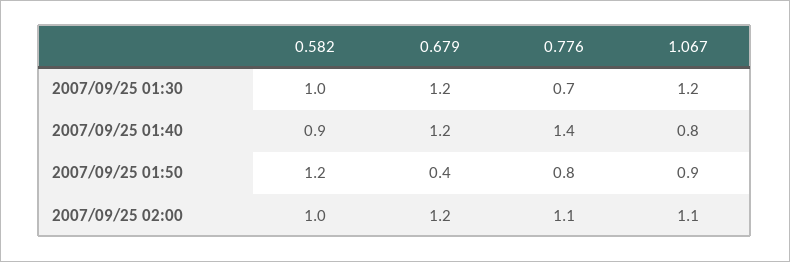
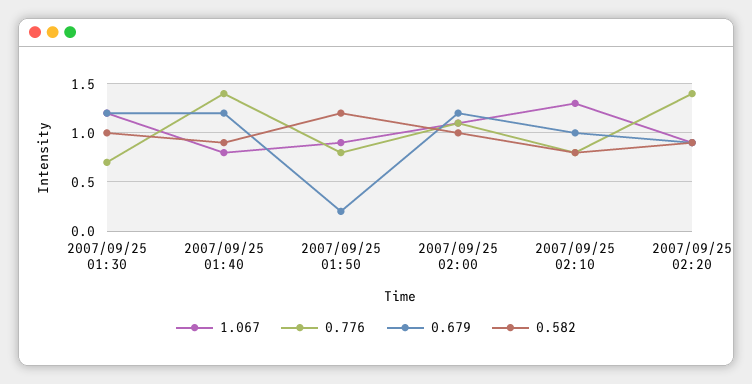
0.679, 2007/09/25 01:50: 0.4 -> 0.2
1.067, 2007/09/25 02:10: none -> 1.3
0.776, 2007/09/25 02:10: none -> 0.8
0.679, 2007/09/25 02:10: none -> 1
0.582, 2007/09/25 02:10: none -> 0.8
1.067, 2007/09/25 02:20: none -> 0.9
0.776, 2007/09/25 02:20: none -> 1.4
0.679, 2007/09/25 02:20: none -> 0.9
0.582, 2007/09/25 02:20: none -> 0.9

